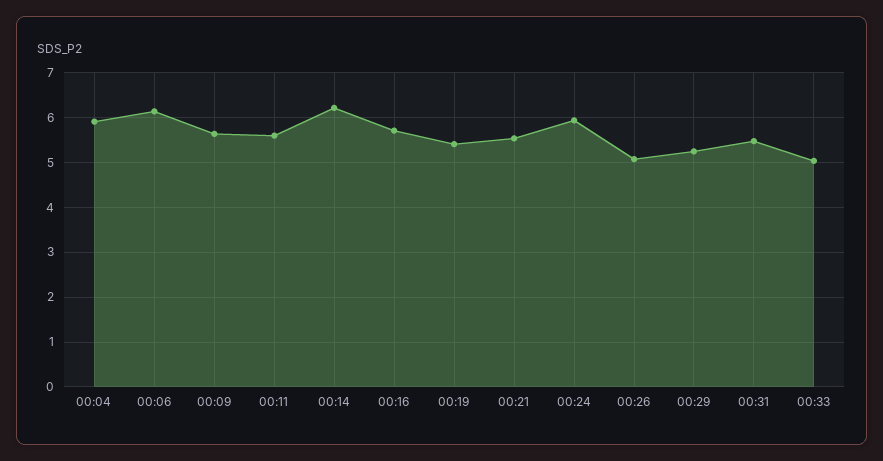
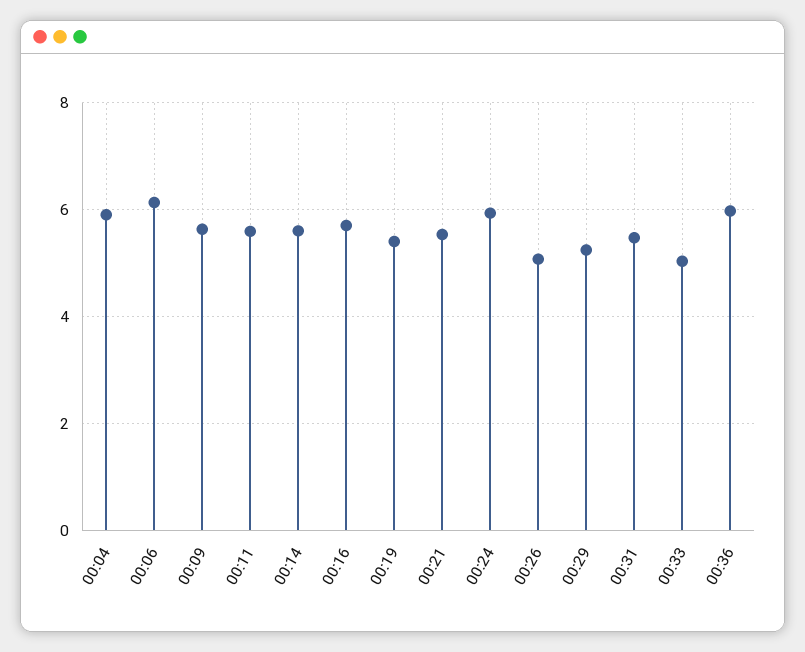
00:14: 6.2 -> 5.6
00:36: none -> 6

